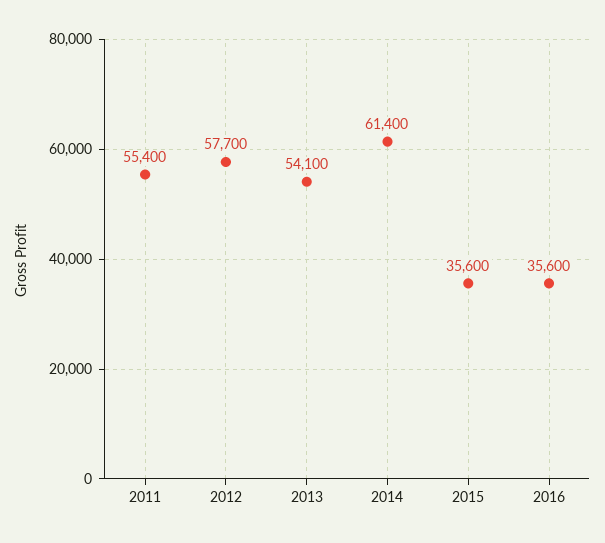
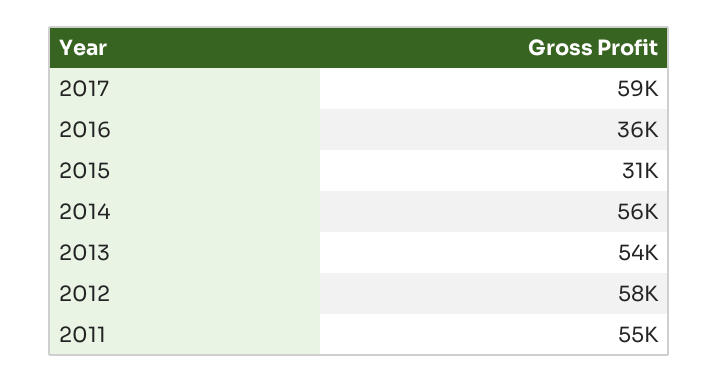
2014: 61400 -> 56000
2015: 35600 -> 31000
2017: none -> 59000

